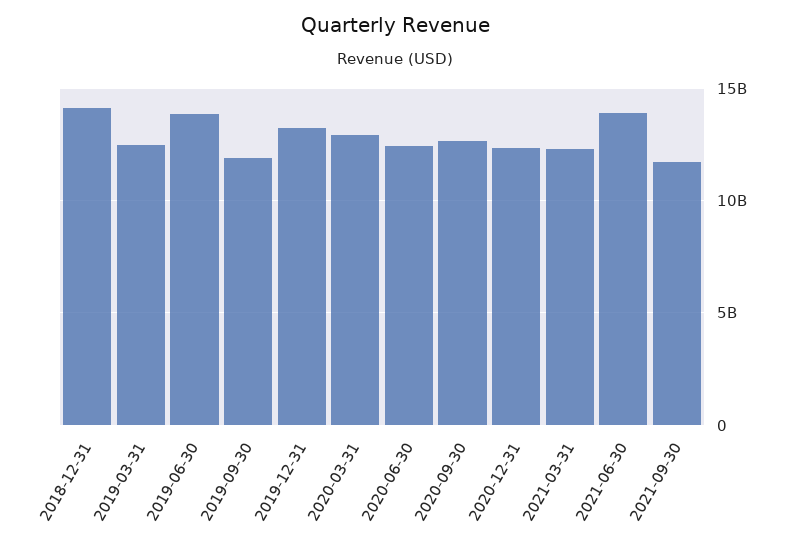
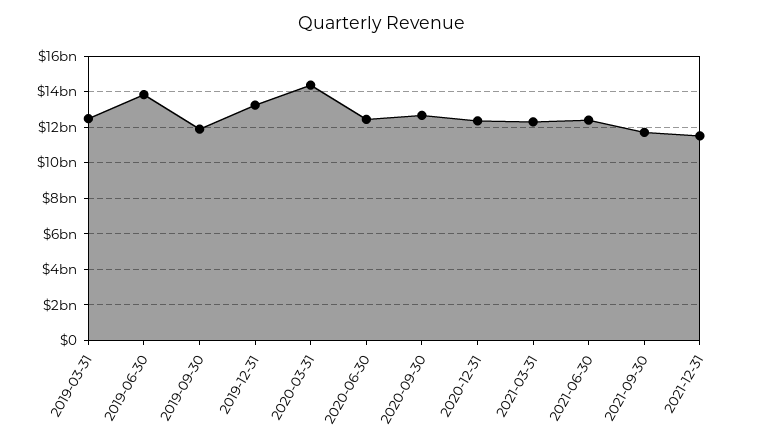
2018-12-31: 14000000000 -> none
2020-03-31: 13000000000 -> 14500000000
2021-06-30: 14000000000 -> 12500000000
2021-12-31: none -> 11500000000

